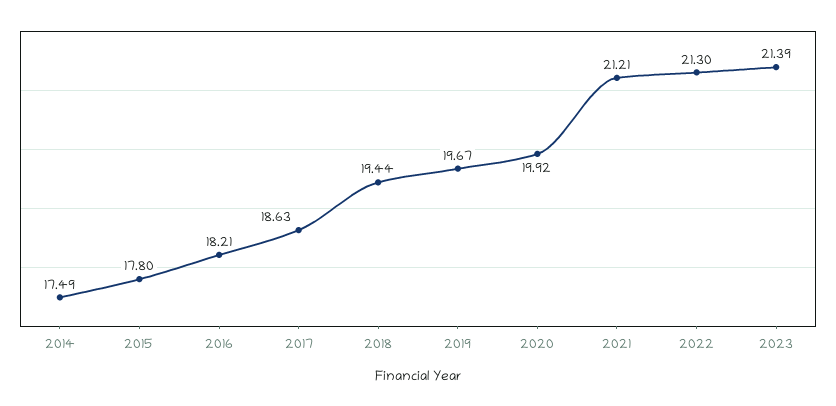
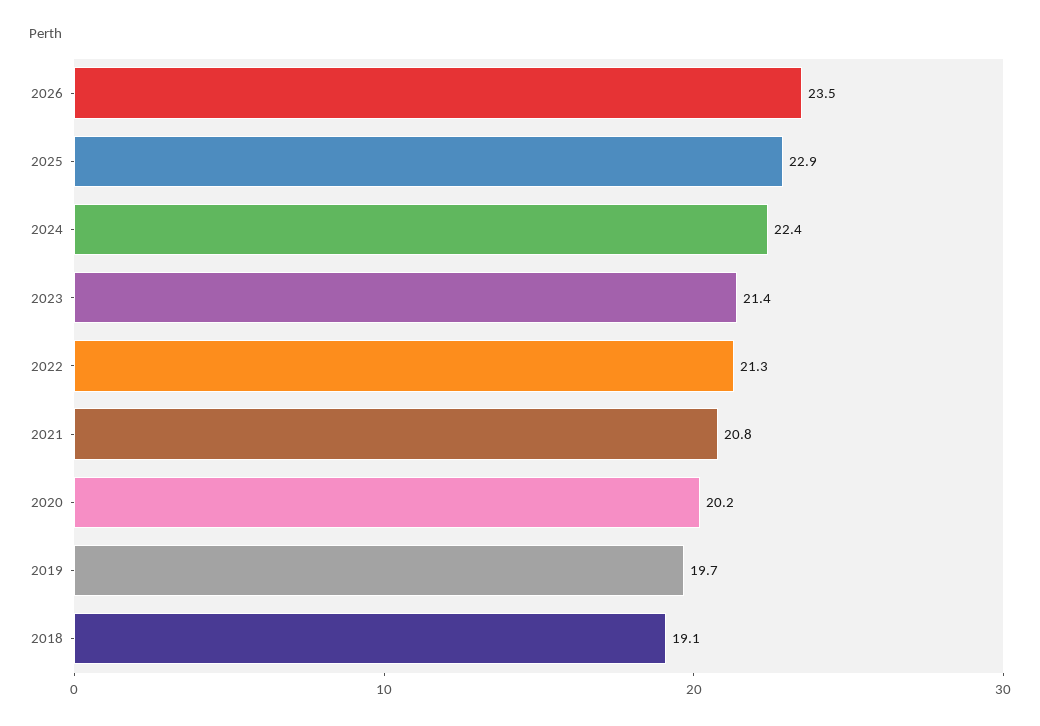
2014: 17.49 -> none
2015: 17.8 -> none
2016: 18.21 -> none
2017: 18.63 -> none
2018: 19.44 -> 19.1
2020: 19.92 -> 20.2
2021: 21.21 -> 20.8
2026: none -> 23.5
2025: none -> 22.9
2024: none -> 22.4

